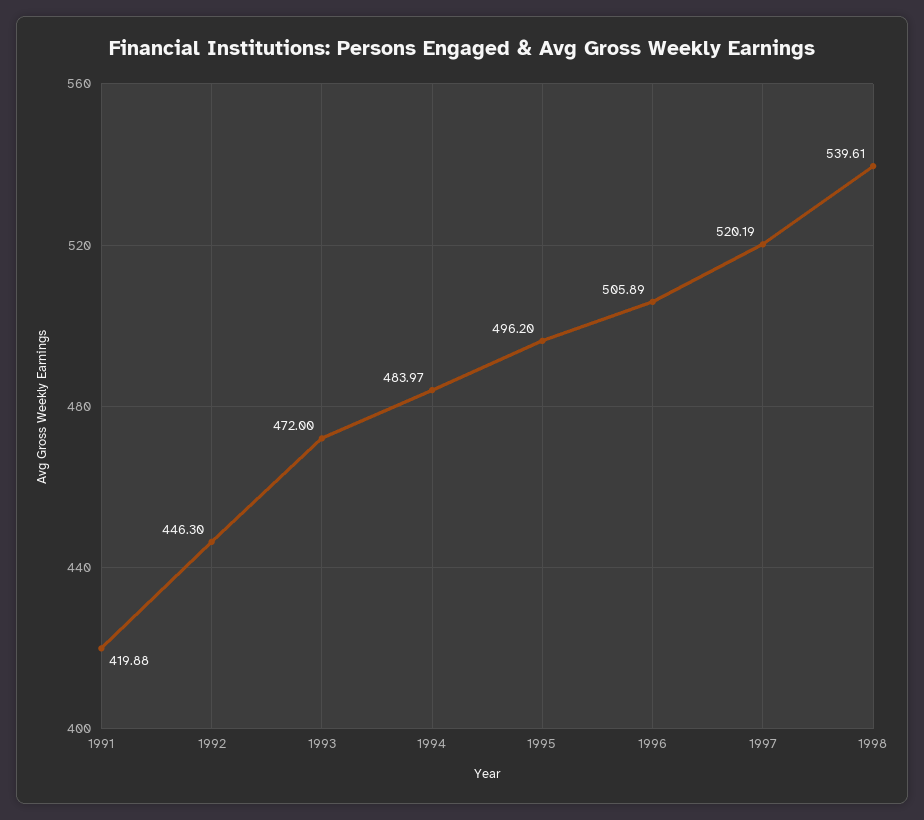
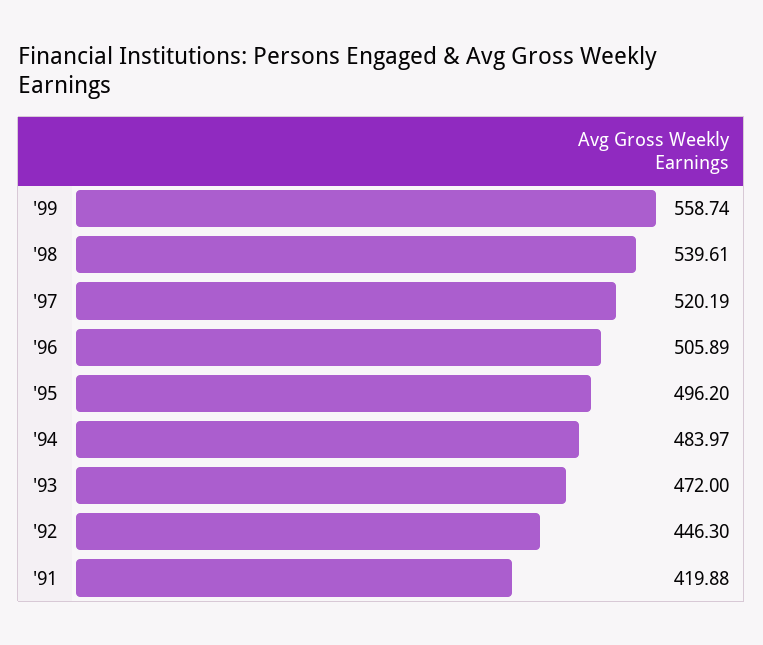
'99: none -> 558.74

